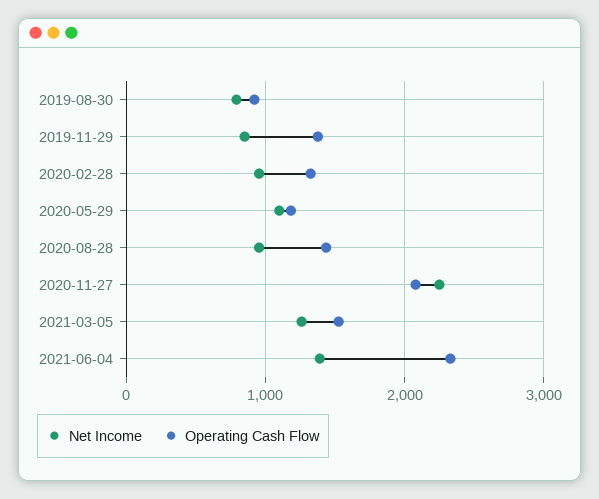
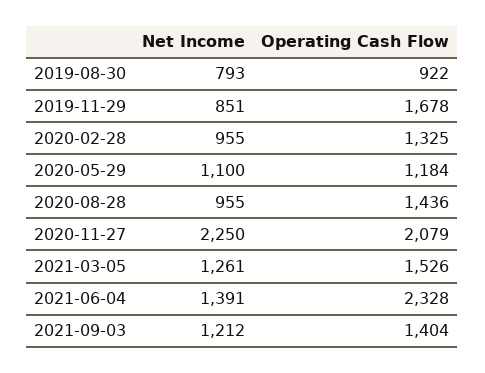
Operating Cash Flow, 2019-11-29: 1400 -> 1678
Net Income, 2021-09-03: none -> 1212
Operating Cash Flow, 2021-09-03: none -> 1404

